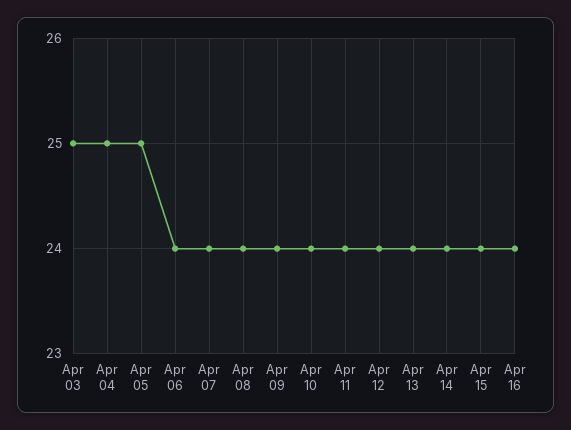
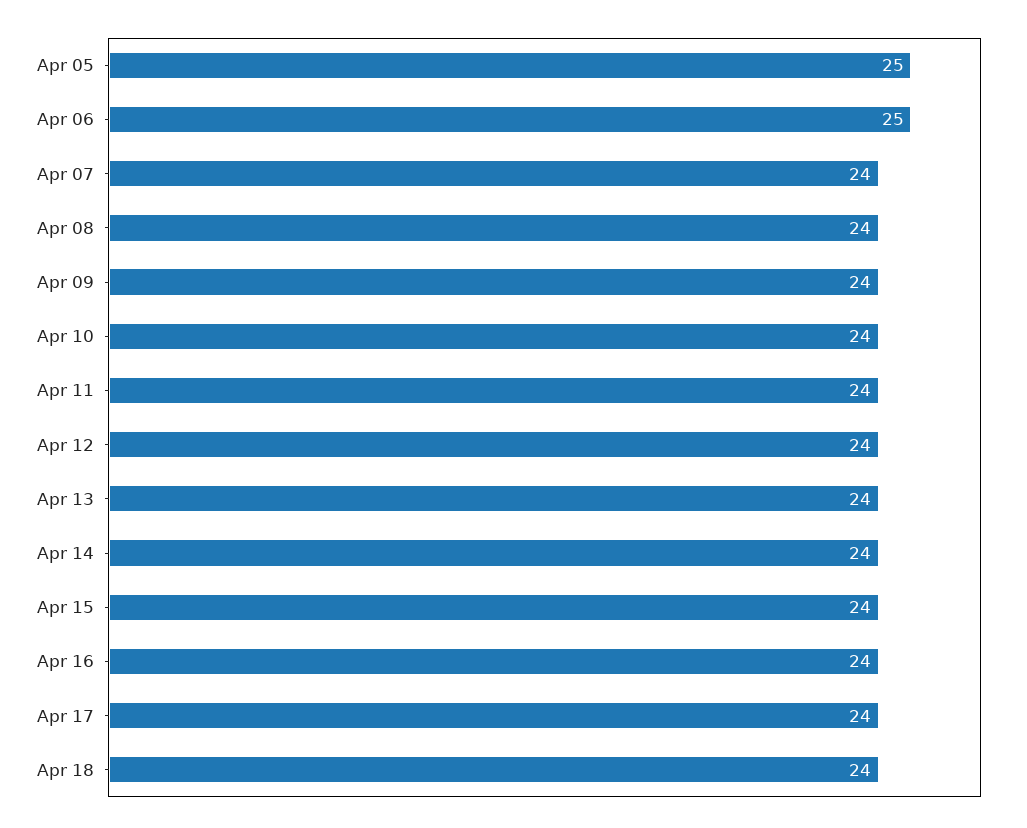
Apr 03: 25 -> none
Apr 04: 25 -> none
Apr 06: 24 -> 25
Apr 17: none -> 24
Apr 18: none -> 24

